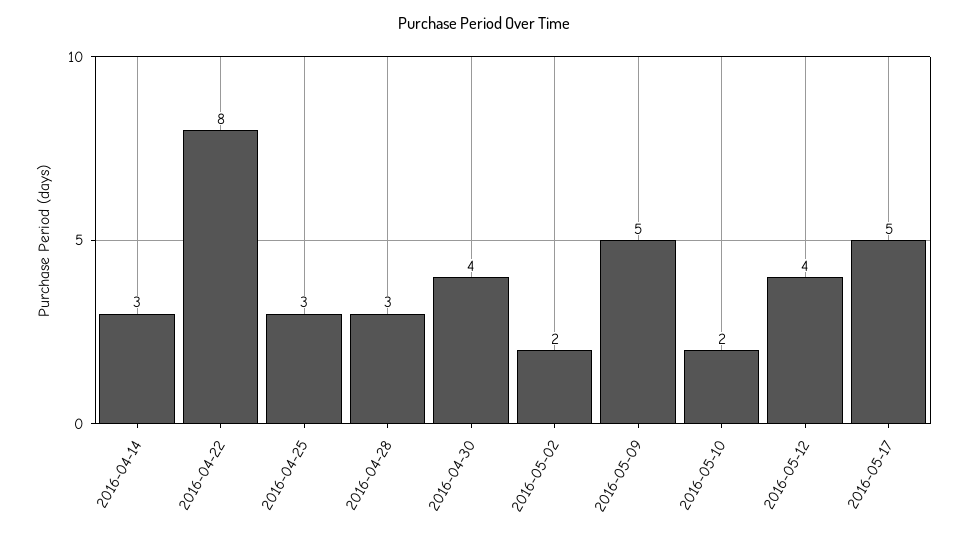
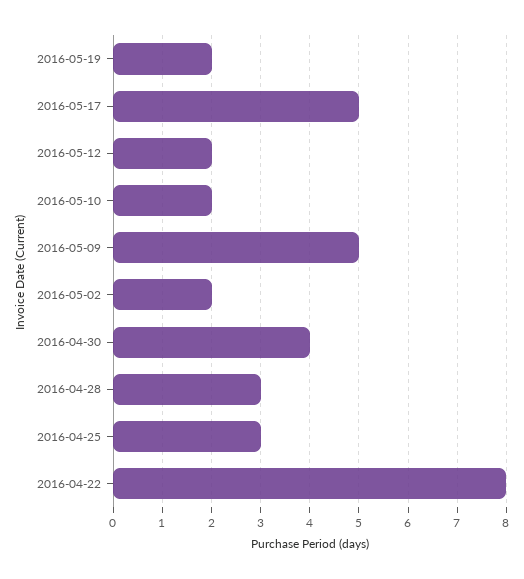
2016-04-14: 3 -> none
2016-05-12: 4 -> 2
2016-05-19: none -> 2

